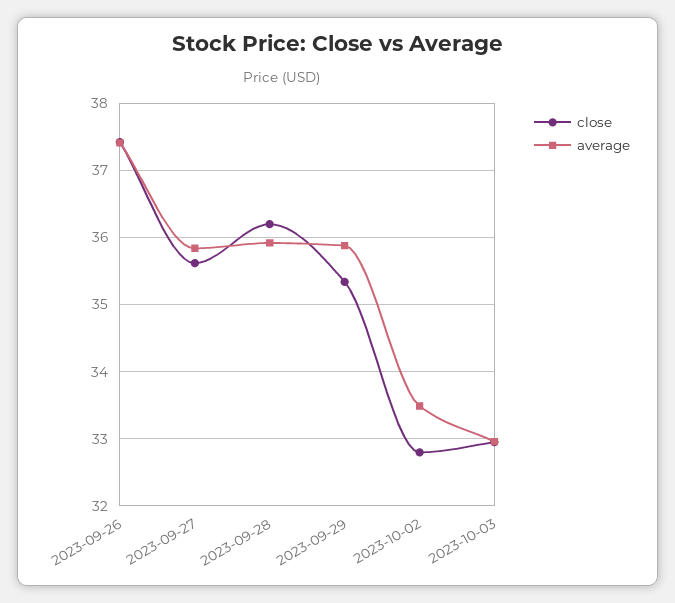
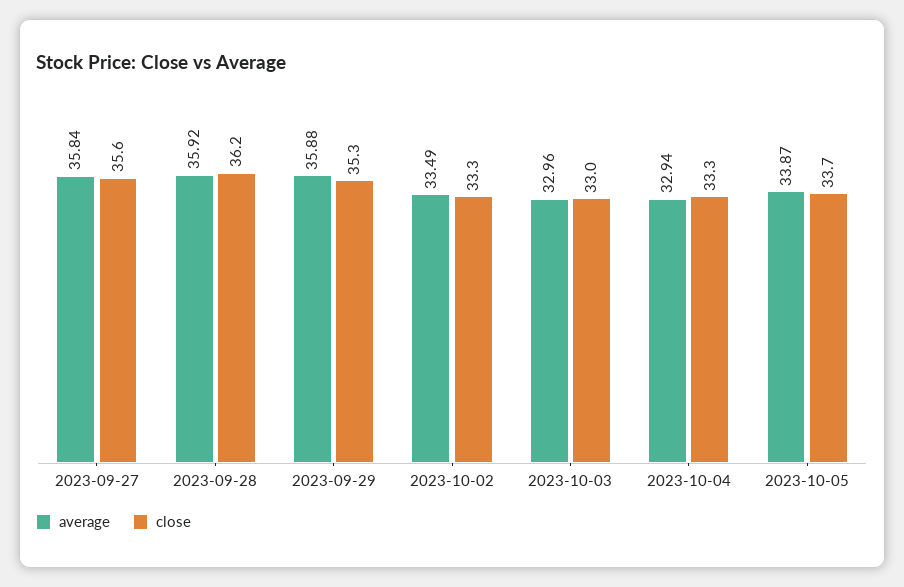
close, 2023-09-26: 37.4 -> none
average, 2023-09-26: 37.4 -> none
close, 2023-10-02: 32.8 -> 33.3
average, 2023-10-04: none -> 32.94
close, 2023-10-04: none -> 33.3
average, 2023-10-05: none -> 33.87
close, 2023-10-05: none -> 33.7

